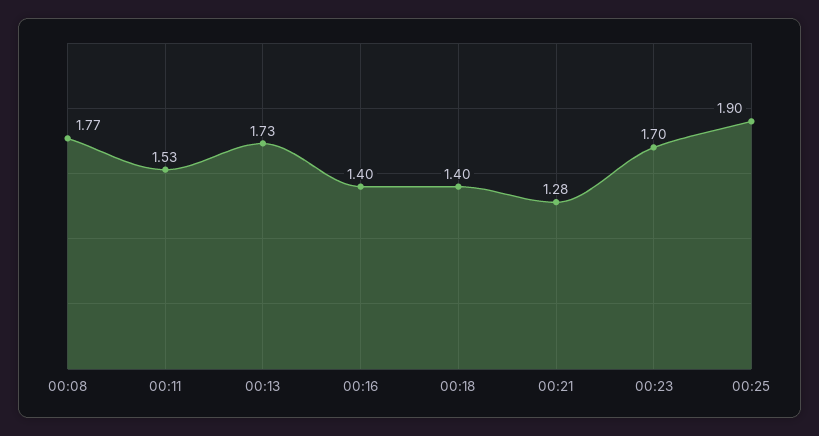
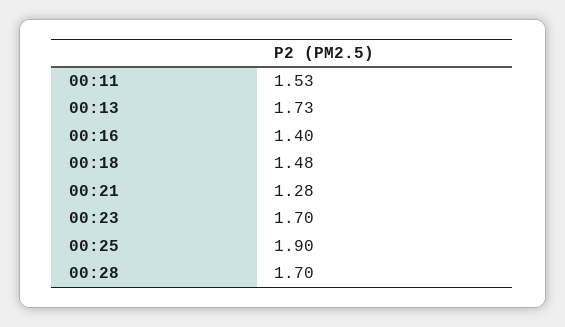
00:08: 1.77 -> none
00:18: 1.4 -> 1.48
00:28: none -> 1.7

